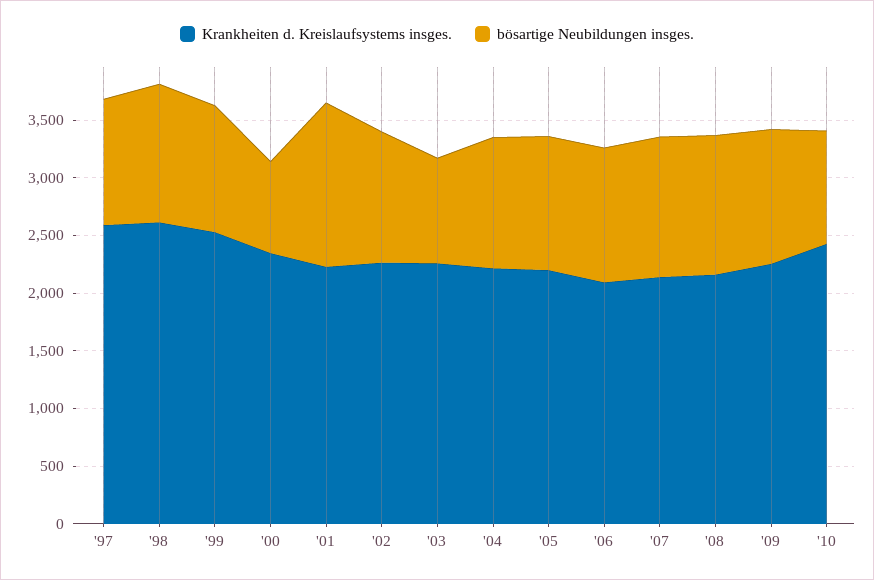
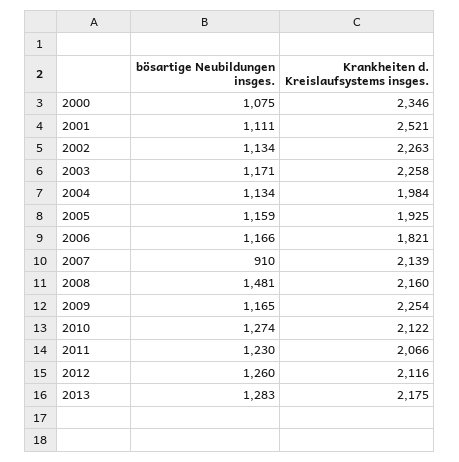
Krankheiten d. Kreislaufsystems insges., '97: 2600 -> none
bösartige Neubildungen insges., '97: 1100 -> none
Krankheiten d. Kreislaufsystems insges., '98: 2600 -> none
bösartige Neubildungen insges., '98: 1200 -> none
Krankheiten d. Kreislaufsystems insges., '99: 2500 -> none
bösartige Neubildungen insges., '99: 1100 -> none
bösartige Neubildungen insges., '00: 800 -> 1075
Krankheiten d. Kreislaufsystems insges., '01: 2200 -> 2521
bösartige Neubildungen insges., '01: 1400 -> 1111
bösartige Neubildungen insges., '03: 900 -> 1171
Krankheiten d. Kreislaufsystems insges., '04: 2200 -> 1984
Krankheiten d. Kreislaufsystems insges., '05: 2200 -> 1925
Krankheiten d. Kreislaufsystems insges., '06: 2100 -> 1821
bösartige Neubildungen insges., '07: 1200 -> 910
bösartige Neubildungen insges., '08: 1200 -> 1481
Krankheiten d. Kreislaufsystems insges., '10: 2400 -> 2122
bösartige Neubildungen insges., '10: 1000 -> 1274
bösartige Neubildungen insges., 2011: none -> 1230
Krankheiten d. Kreislaufsystems insges., 2011: none -> 2066
bösartige Neubildungen insges., 2012: none -> 1260
Krankheiten d. Kreislaufsystems insges., 2012: none -> 2116
bösartige Neubildungen insges., 2013: none -> 1283
Krankheiten d. Kreislaufsystems insges., 2013: none -> 2175

